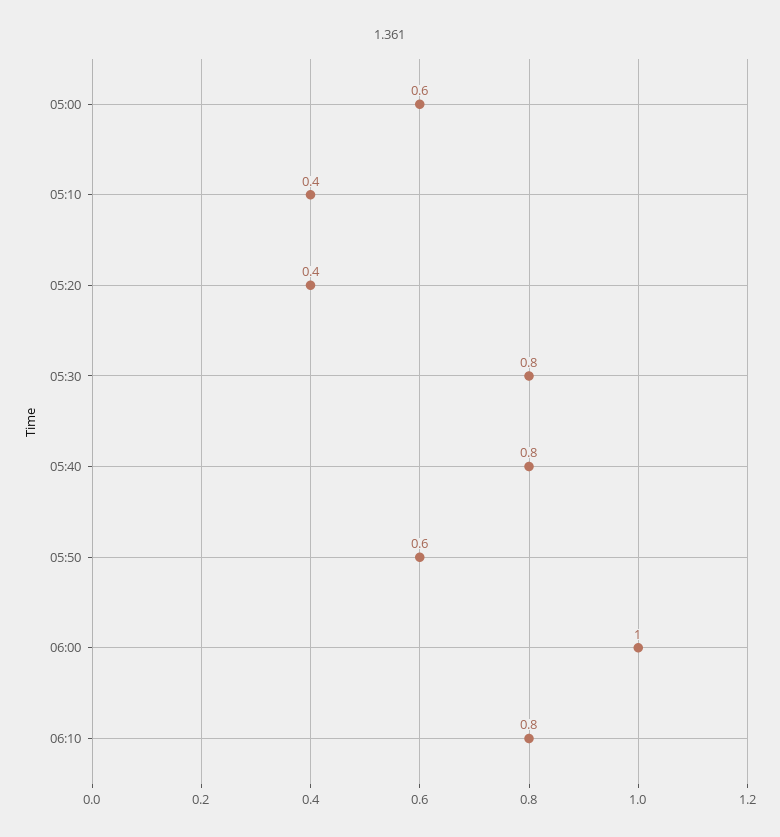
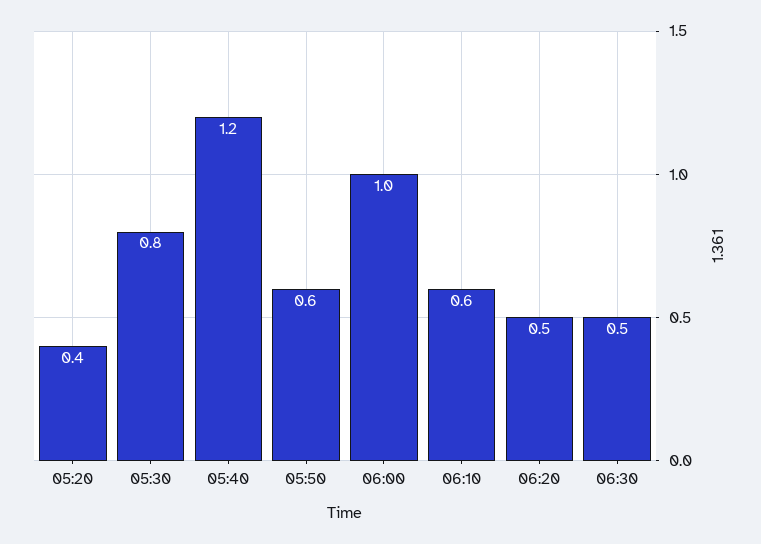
05:00: 0.6 -> none
05:10: 0.4 -> none
05:40: 0.8 -> 1.2
06:10: 0.8 -> 0.6
06:20: none -> 0.5
06:30: none -> 0.5

